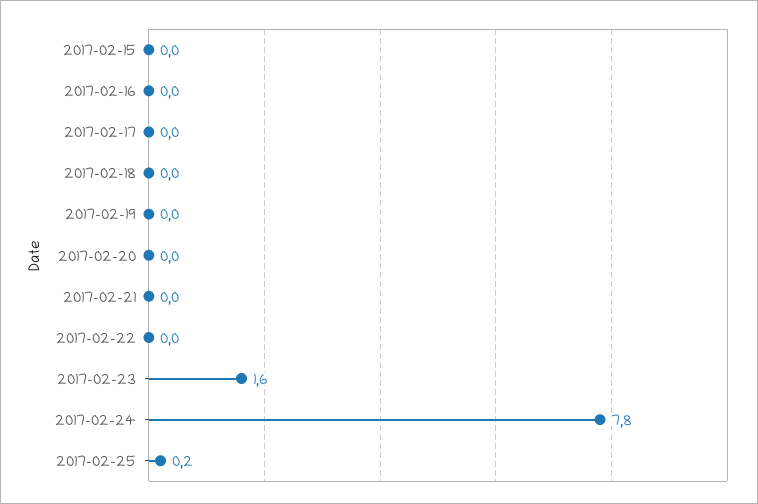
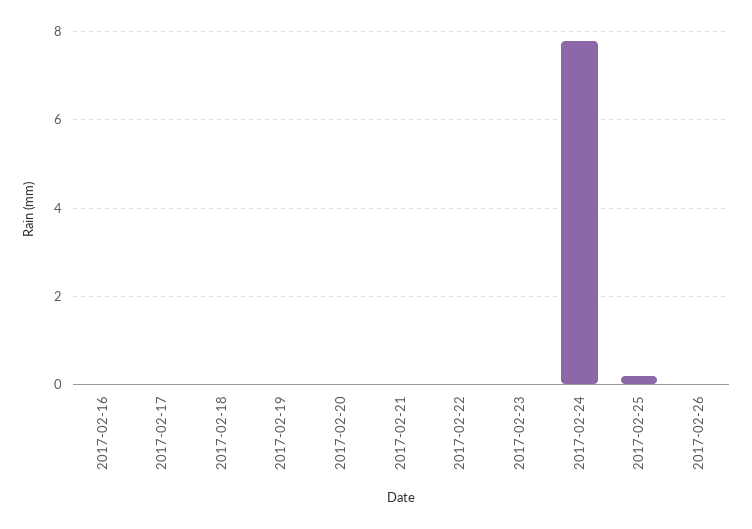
2017-02-15: 0 -> none
2017-02-23: 1.6 -> 0
2017-02-26: none -> 0

